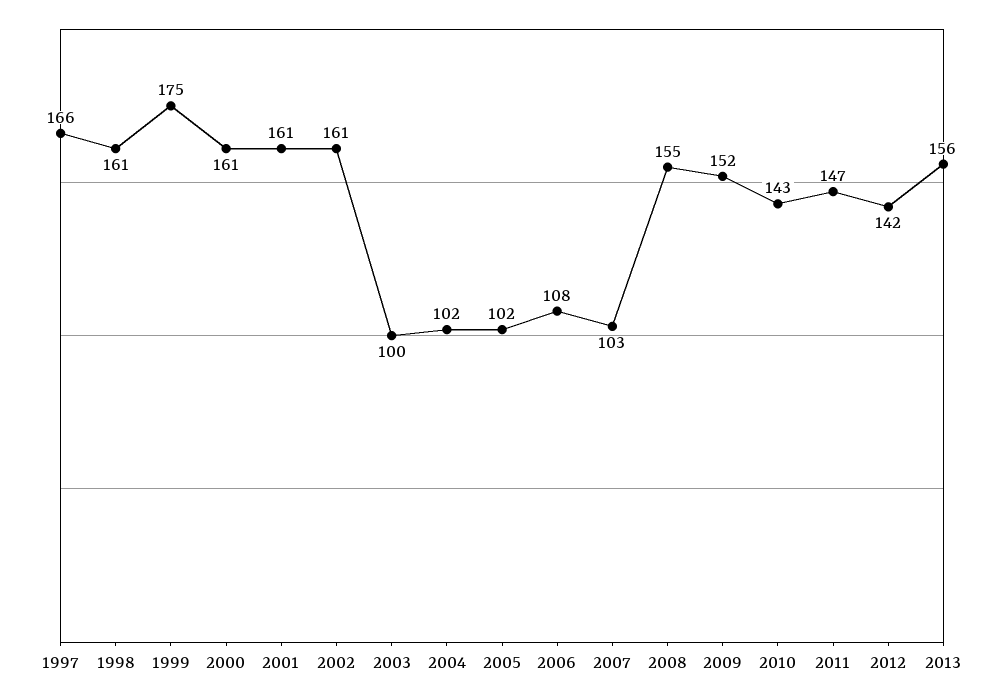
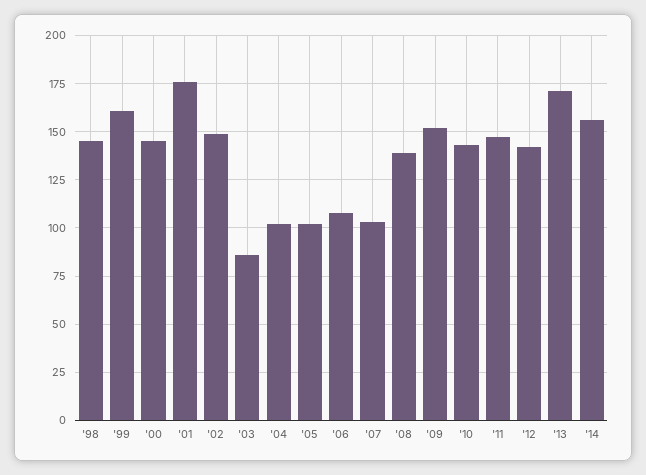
1997: 166 -> none
1998: 161 -> 145
1999: 175 -> 160
2000: 161 -> 145
2001: 161 -> 175
2002: 161 -> 150
2003: 100 -> 85
2008: 155 -> 140
2013: 156 -> 170
'14: none -> 155

